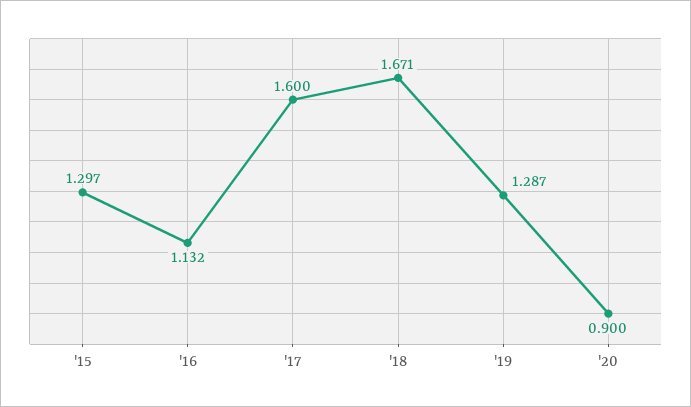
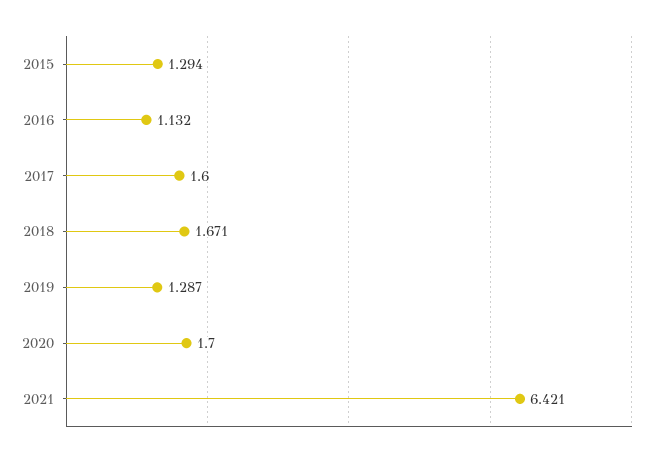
'15: 1.297 -> 1.294
'20: 0.9 -> 1.7
2021: none -> 6.421

